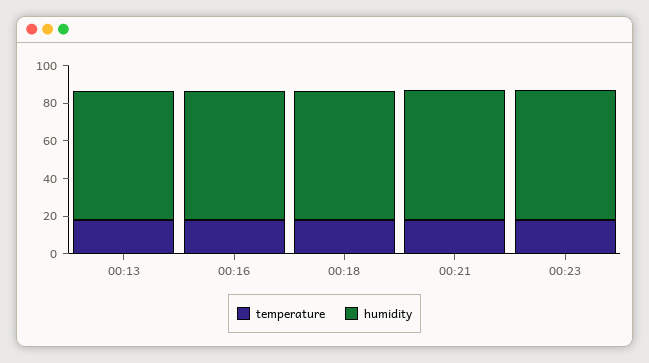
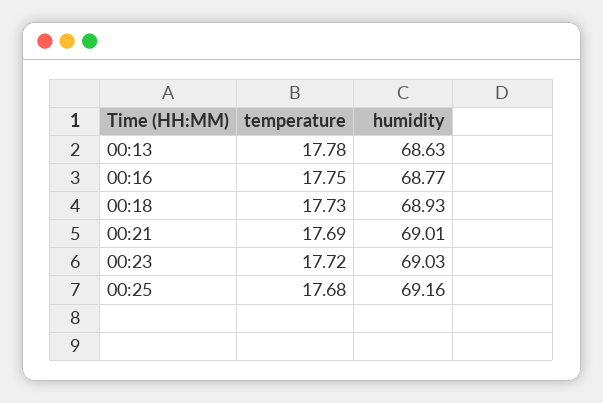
temperature, 00:25: none -> 17.68
humidity, 00:25: none -> 69.16

